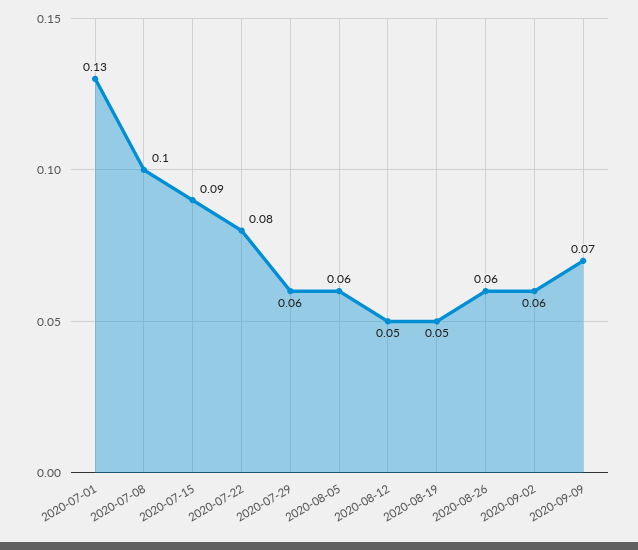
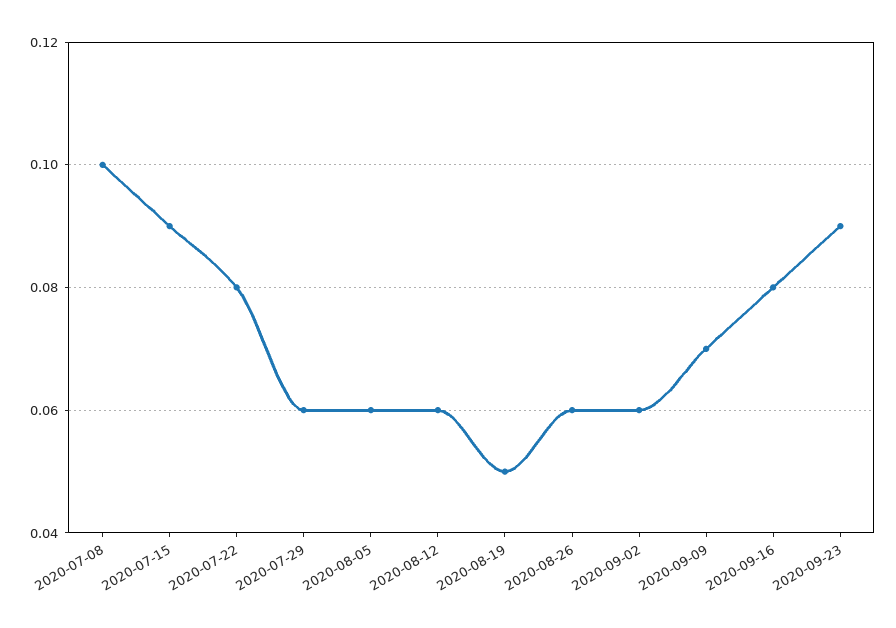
2020-07-01: 0.13 -> none
2020-08-12: 0.05 -> 0.06
2020-09-16: none -> 0.08
2020-09-23: none -> 0.09

